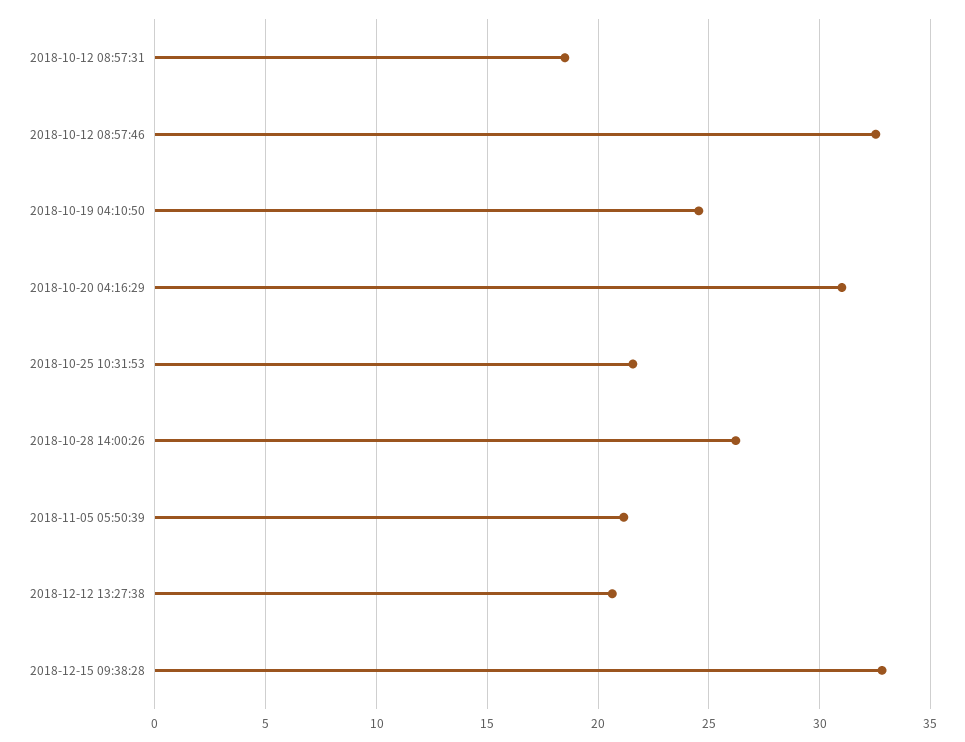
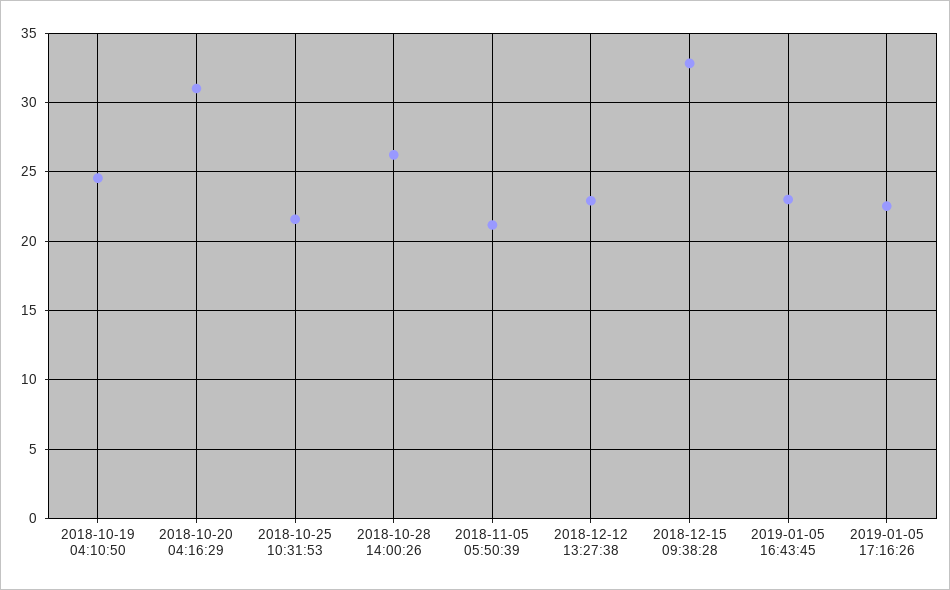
2018-10-12 08:57:31: 18.5 -> none
2018-10-12 08:57:46: 32.5 -> none
2018-12-12 13:27:38: 20.5 -> 23
2019-01-05 16:43:45: none -> 23
2019-01-05 17:16:26: none -> 22.5

